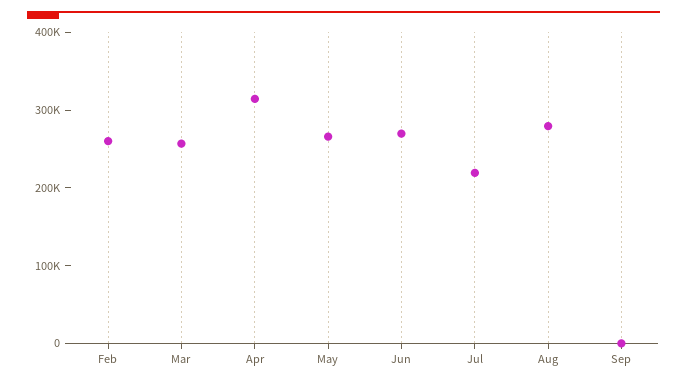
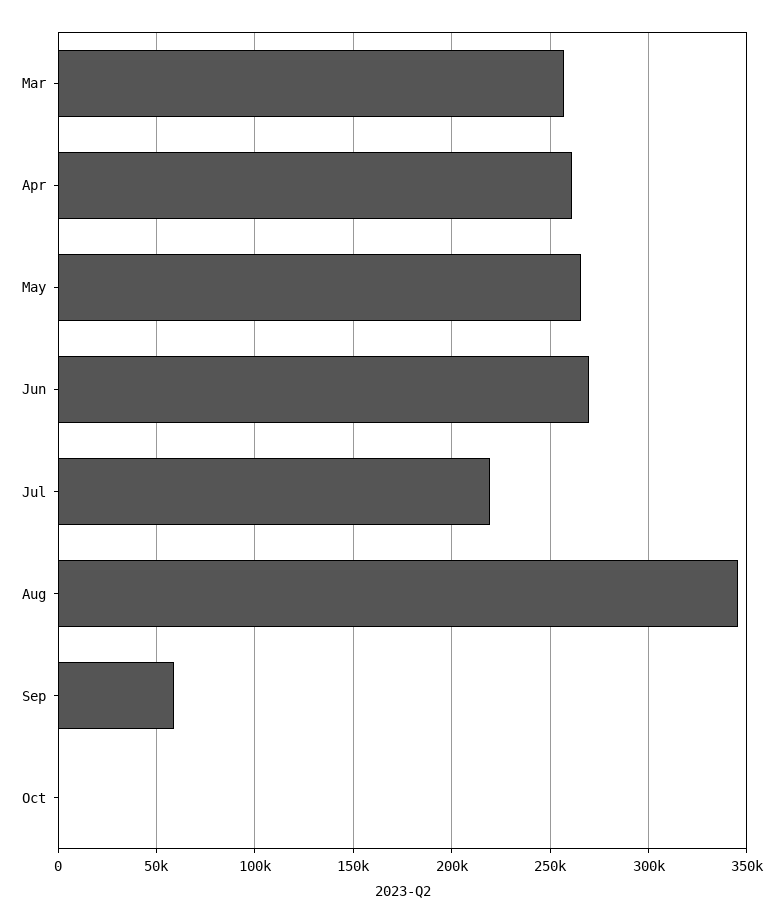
Feb: 260000 -> none
Apr: 320000 -> 260000
Aug: 280000 -> 345000
Sep: 0 -> 60000
Oct: none -> 0

